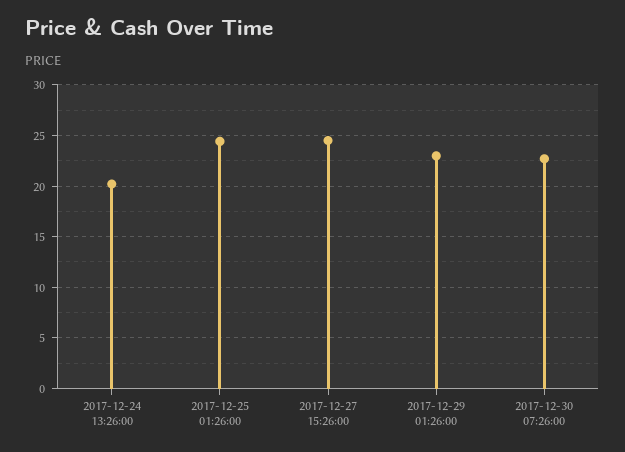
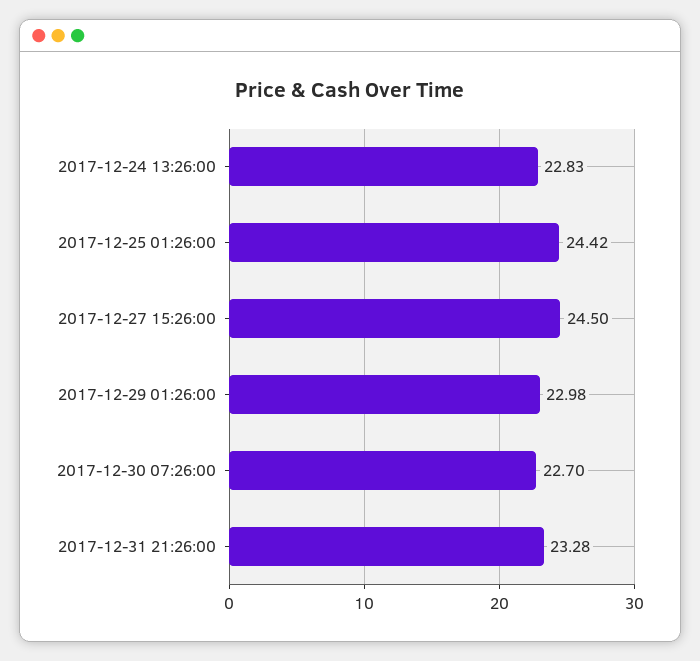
2017-12-24 13:26:00: 20 -> 22.83
2017-12-31 21:26:00: none -> 23.28

